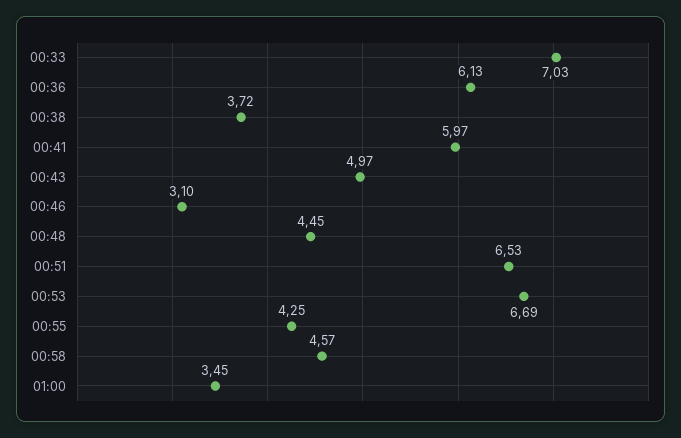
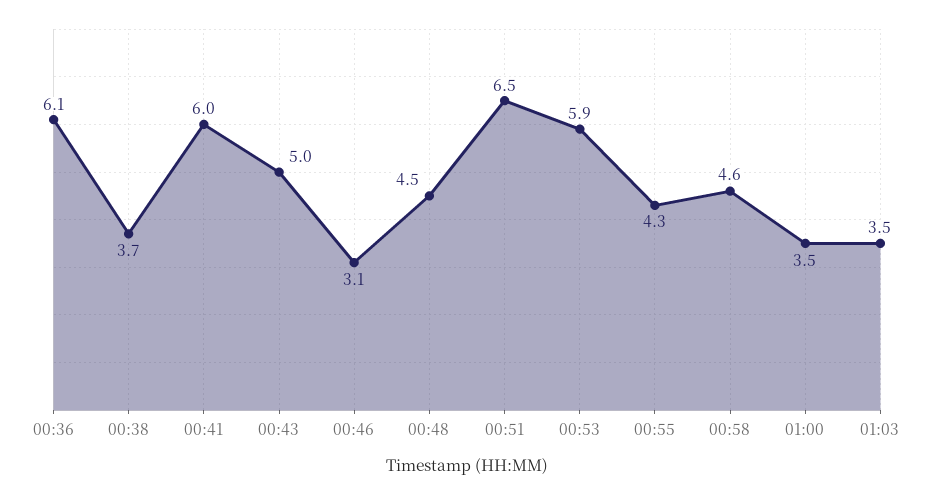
00:33: 7.03 -> none
00:53: 6.69 -> 5.9
01:03: none -> 3.5

